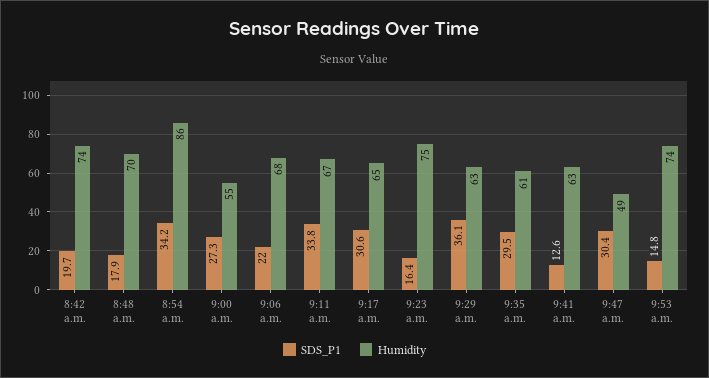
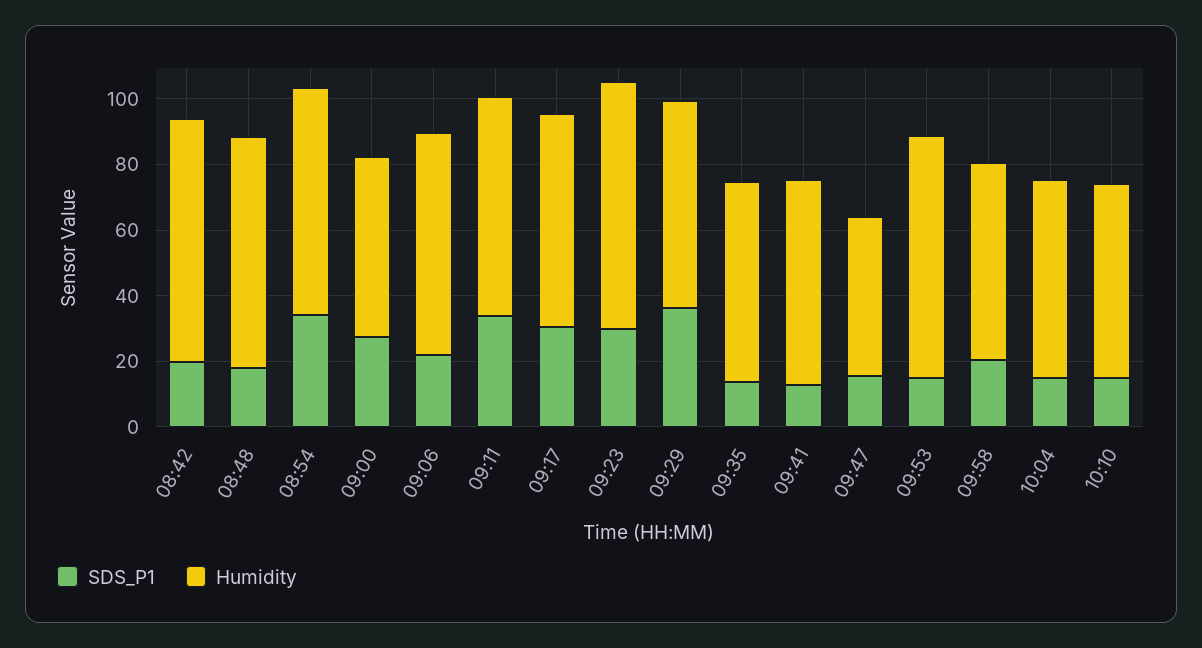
Humidity, 8:54 a.m.: 86 -> 70
SDS_P1, 9:23 a.m.: 16.4 -> 30
SDS_P1, 9:35 a.m.: 29.5 -> 15
SDS_P1, 9:47 a.m.: 30.4 -> 15
SDS_P1, 09:58: none -> 20
Humidity, 09:58: none -> 60
SDS_P1, 10:04: none -> 15
Humidity, 10:04: none -> 60
SDS_P1, 10:10: none -> 15
Humidity, 10:10: none -> 60

